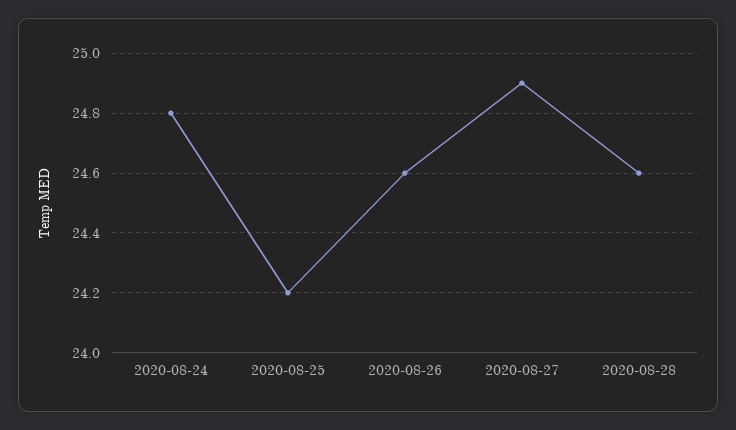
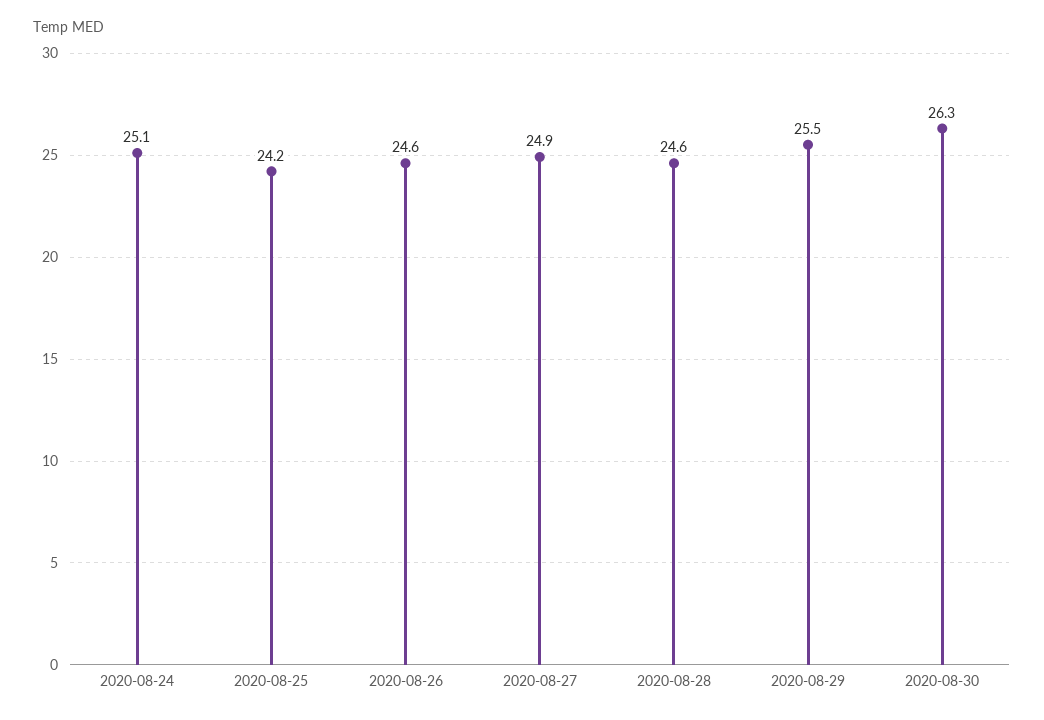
2020-08-24: 24.8 -> 25.1
2020-08-29: none -> 25.5
2020-08-30: none -> 26.3

